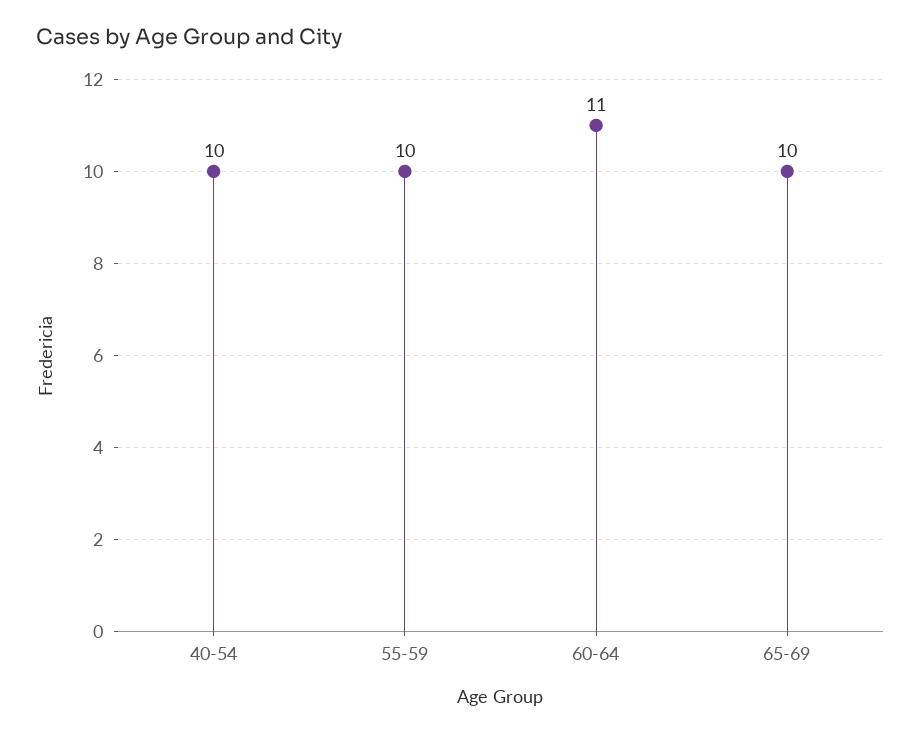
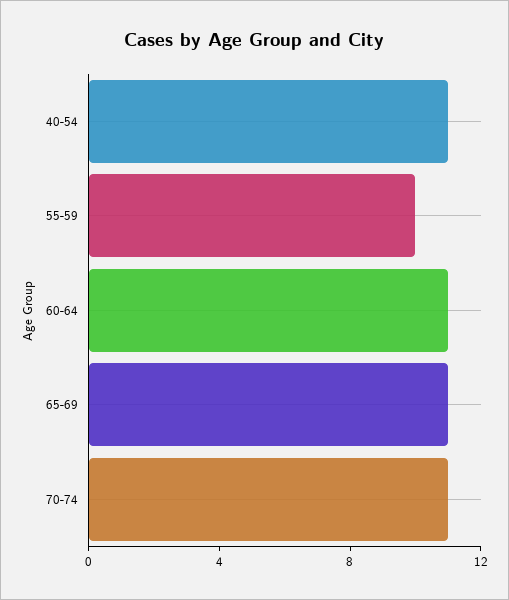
40-54: 10 -> 11
65-69: 10 -> 11
70-74: none -> 11

